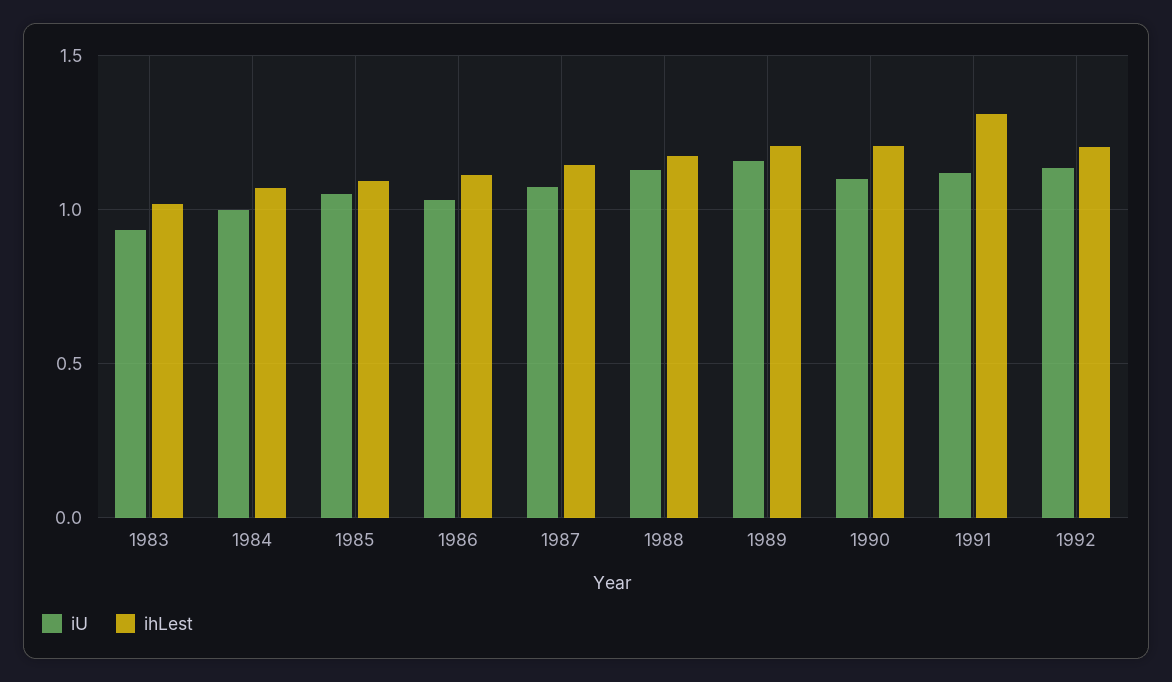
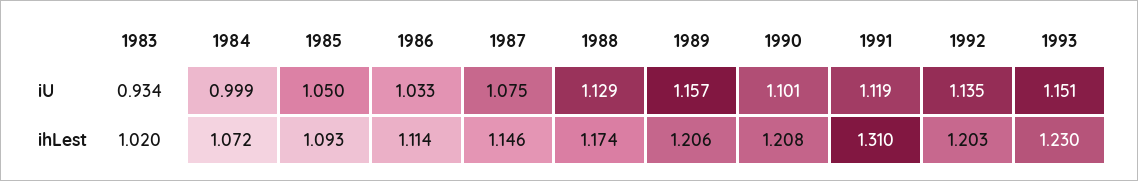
iU, 1993: none -> 1.151
ihLest, 1993: none -> 1.23

